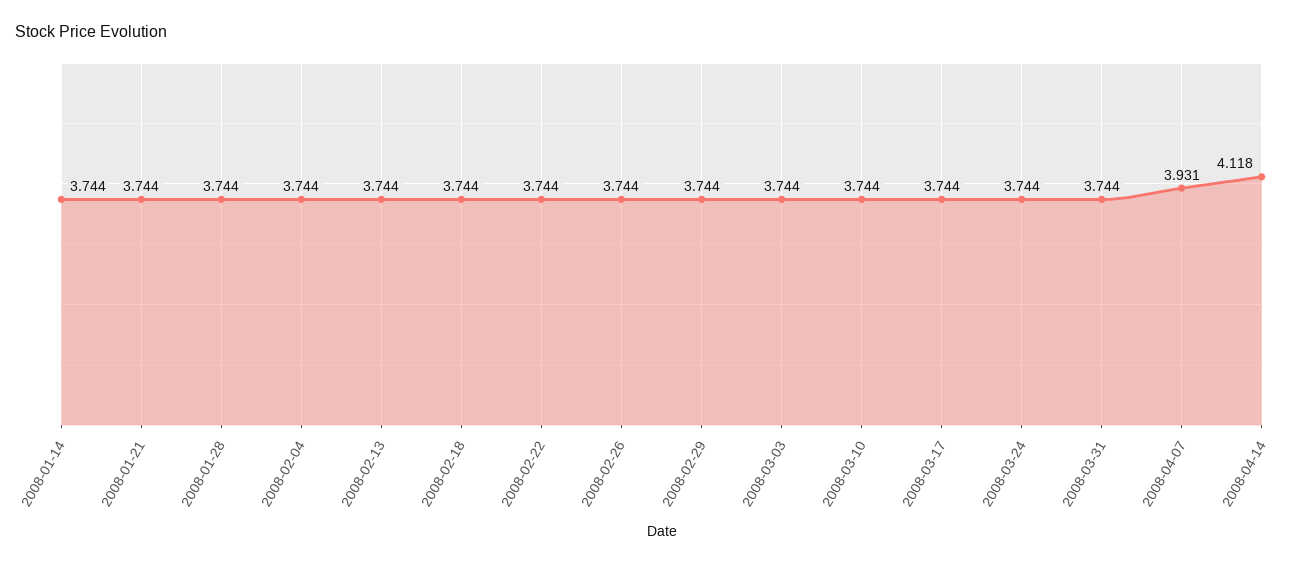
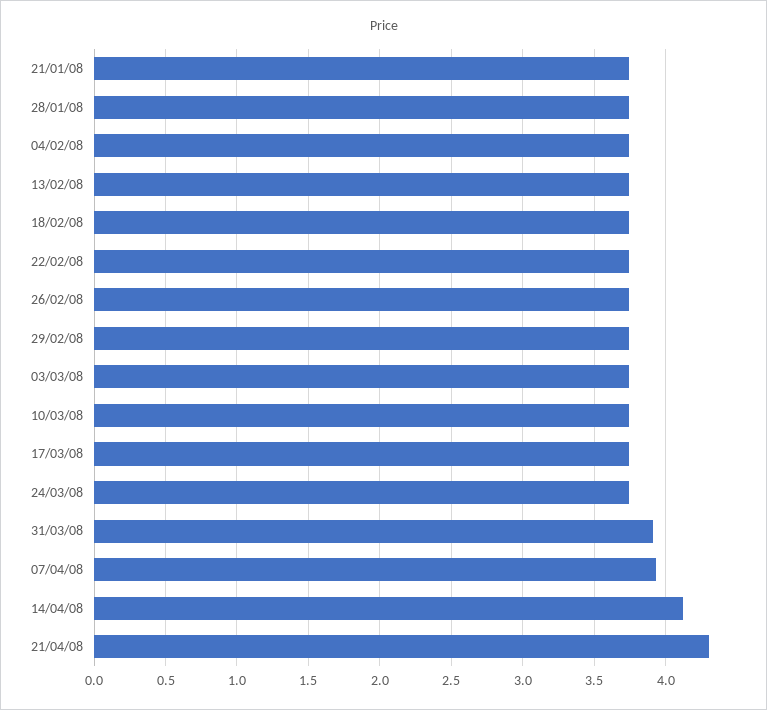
2008-01-14: 3.744 -> none
2008-03-31: 3.744 -> 3.9
21/04/08: none -> 4.3

